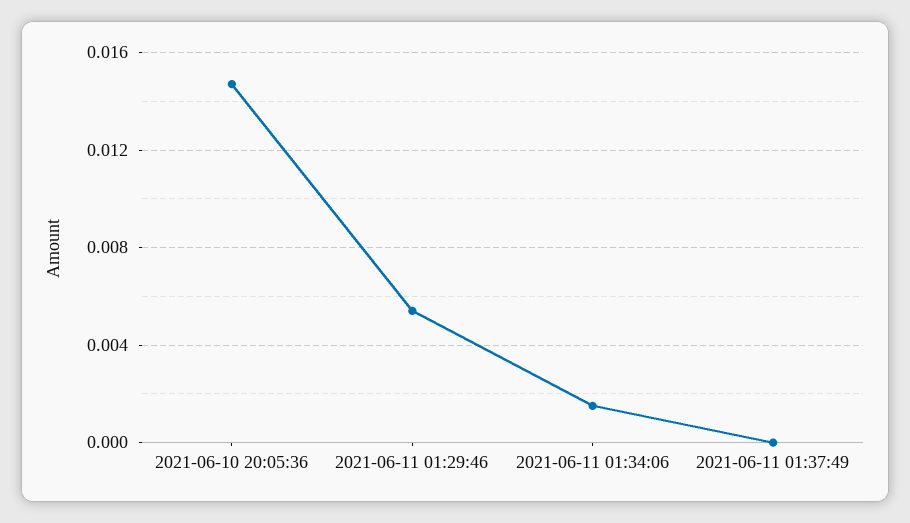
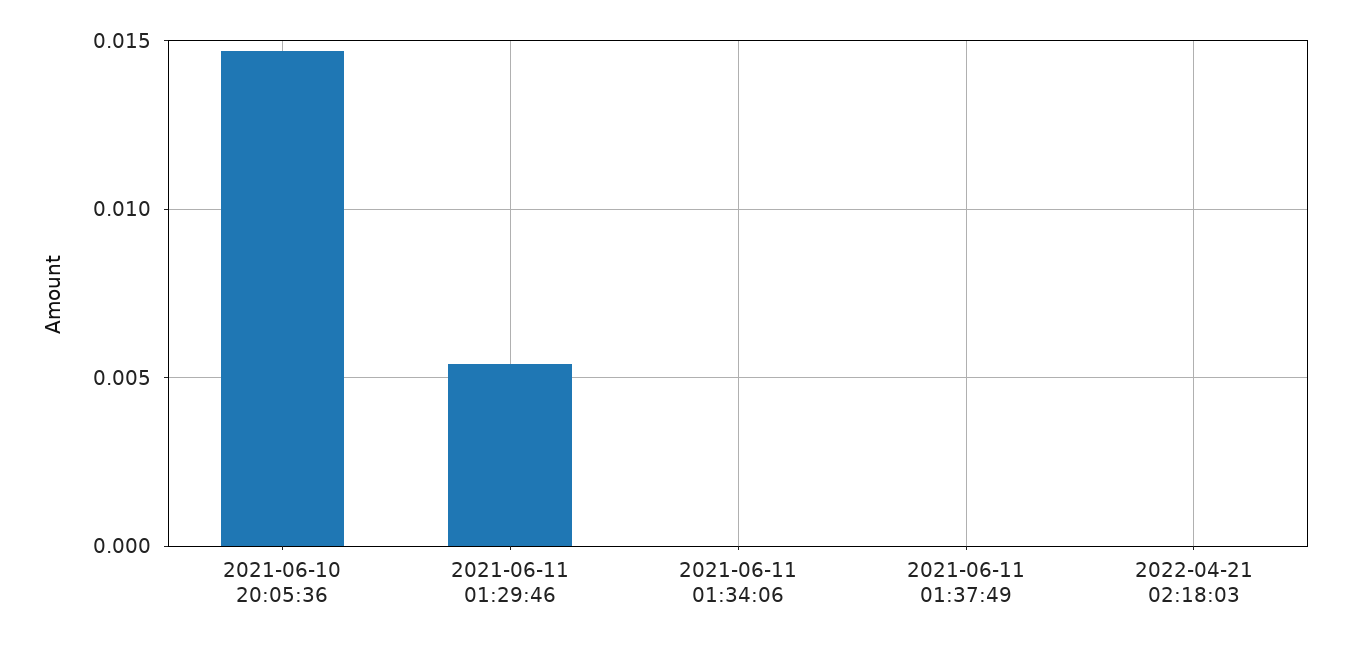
2021-06-11 01:34:06: 0.0015 -> 0
2022-04-21 02:18:03: none -> 0

